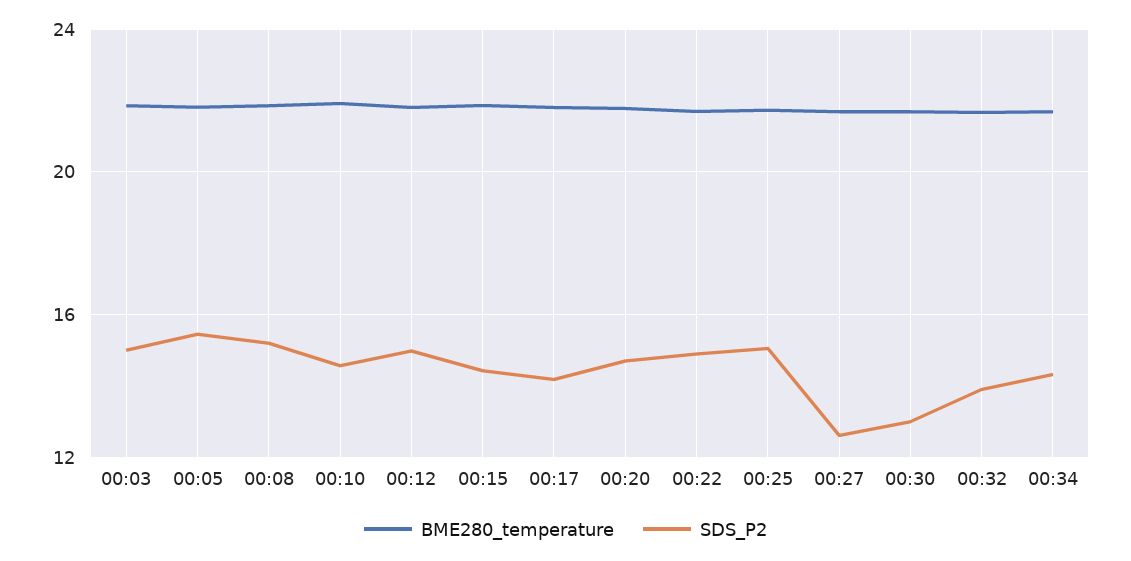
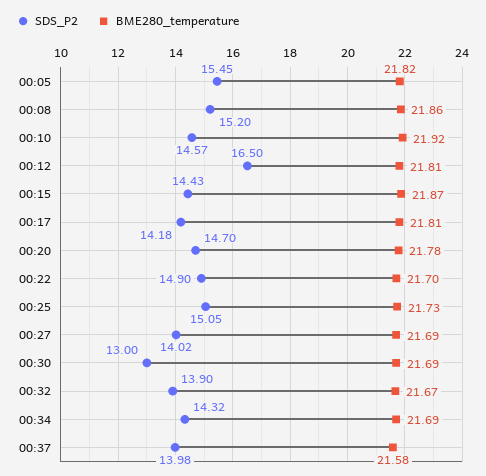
BME280_temperature, 00:03: 22 -> none
SDS_P2, 00:03: 15 -> none
SDS_P2, 00:12: 15 -> 16.5
SDS_P2, 00:27: 12.5 -> 14.02
SDS_P2, 00:37: none -> 13.98
BME280_temperature, 00:37: none -> 21.58

